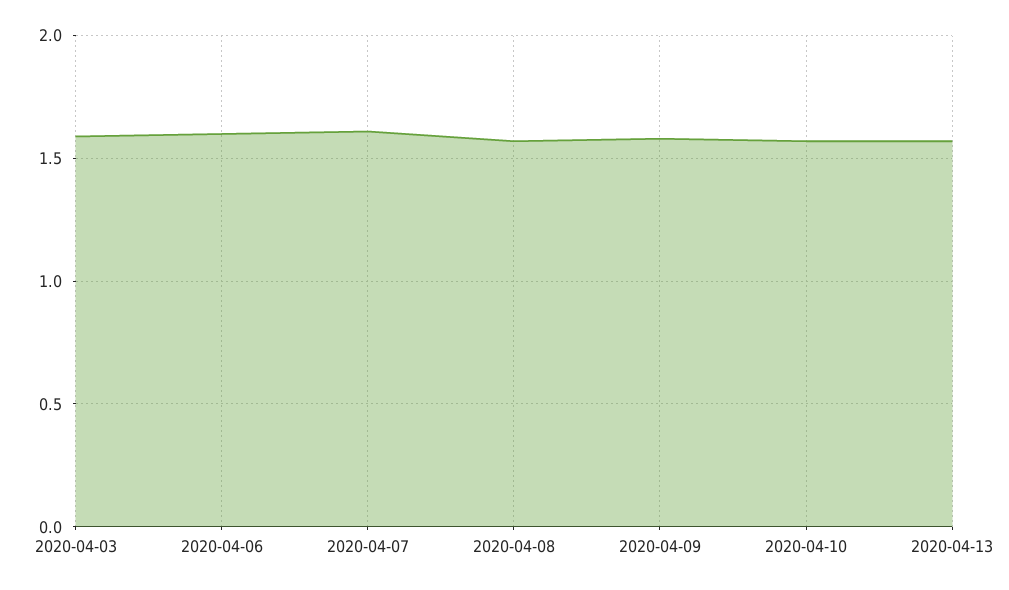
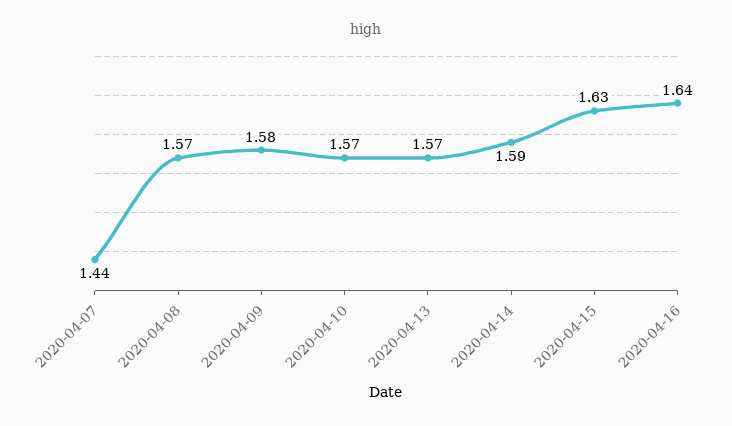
2020-04-03: 1.6 -> none
2020-04-06: 1.6 -> none
2020-04-07: 1.6 -> 1.44
2020-04-14: none -> 1.59
2020-04-15: none -> 1.63
2020-04-16: none -> 1.64

